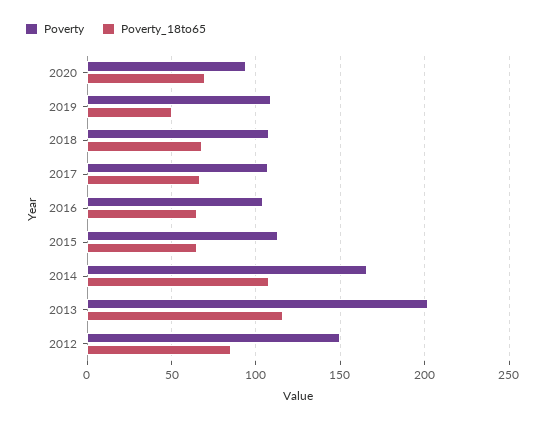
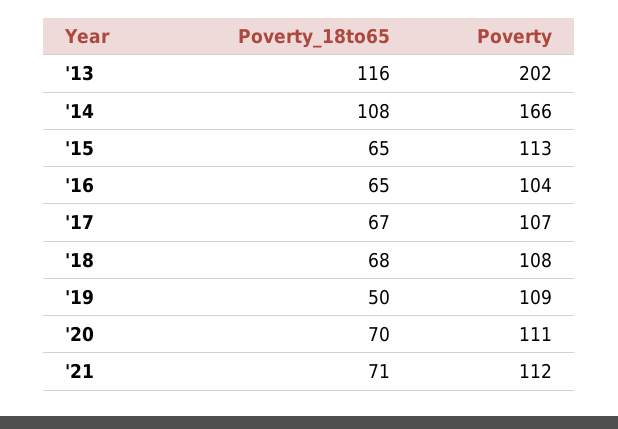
Poverty, 2020: 95 -> 111
Poverty, 2012: 150 -> none
Poverty_18to65, 2012: 85 -> none
Poverty_18to65, '21: none -> 71
Poverty, '21: none -> 112

